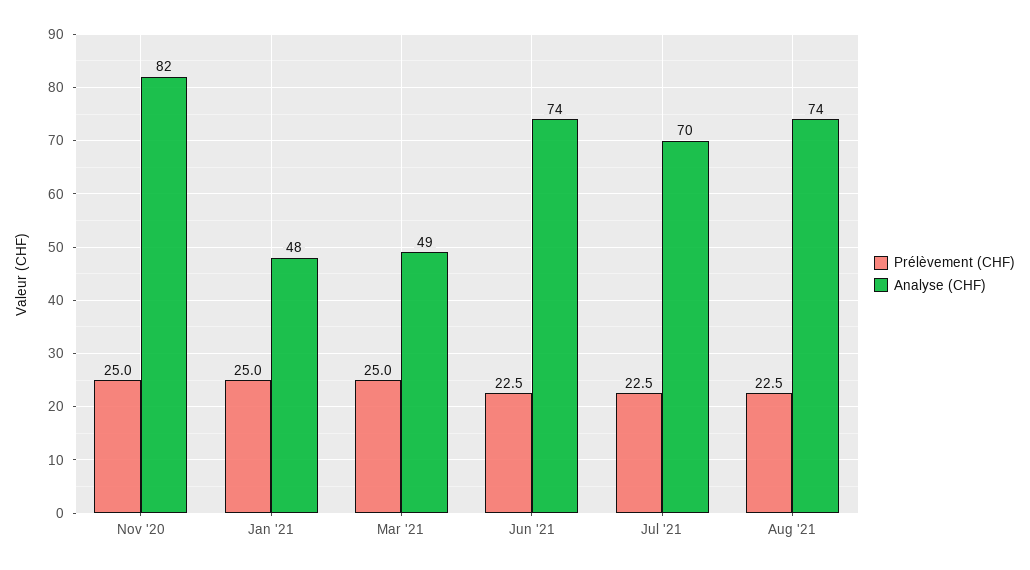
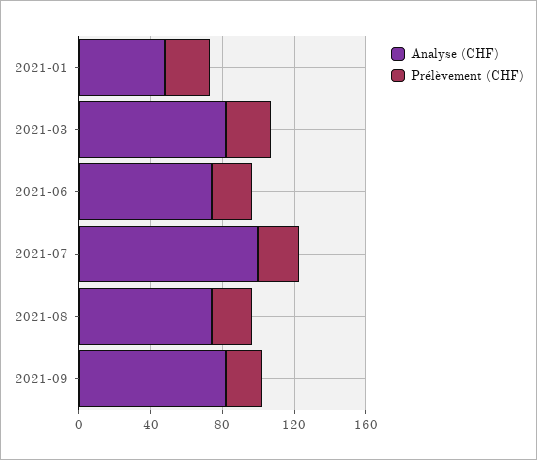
Prélèvement (CHF), Nov '20: 25 -> none
Analyse (CHF), Nov '20: 82 -> none
Analyse (CHF), Mar '21: 49 -> 80
Analyse (CHF), Jul '21: 70 -> 100
Analyse (CHF), 2021-09: none -> 80
Prélèvement (CHF), 2021-09: none -> 20

